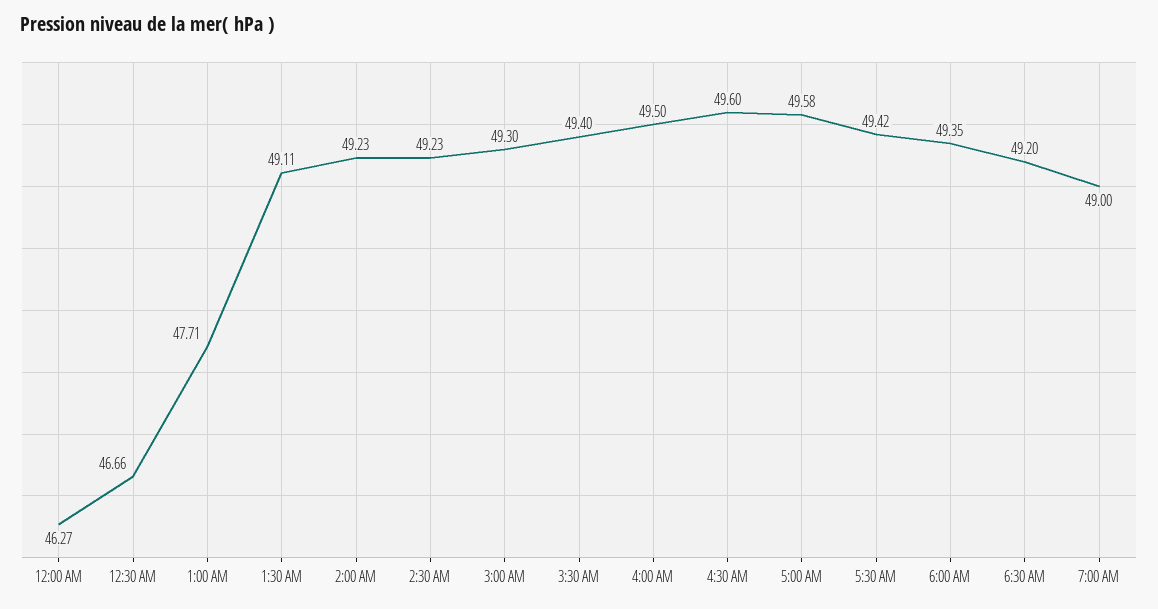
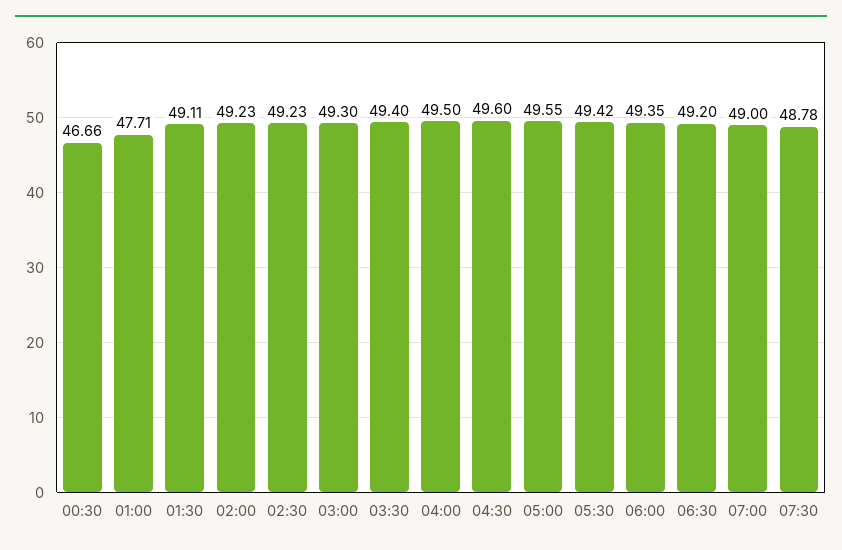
12:00 AM: 46.27 -> none
5:00 AM: 49.58 -> 49.55
07:30: none -> 48.78

